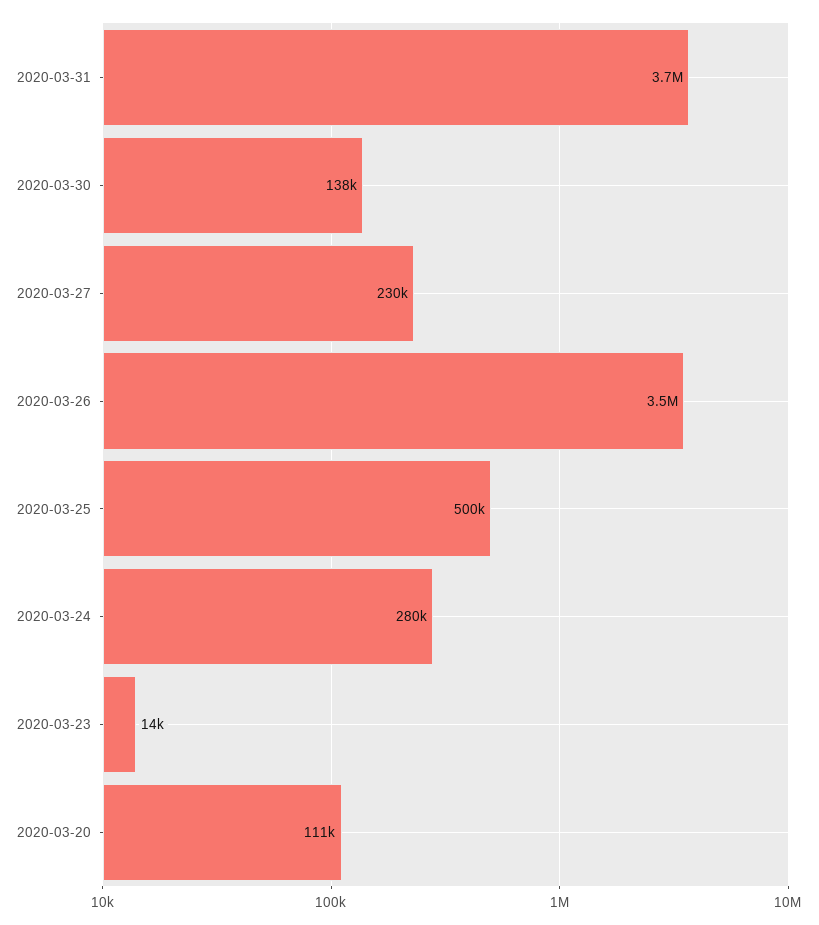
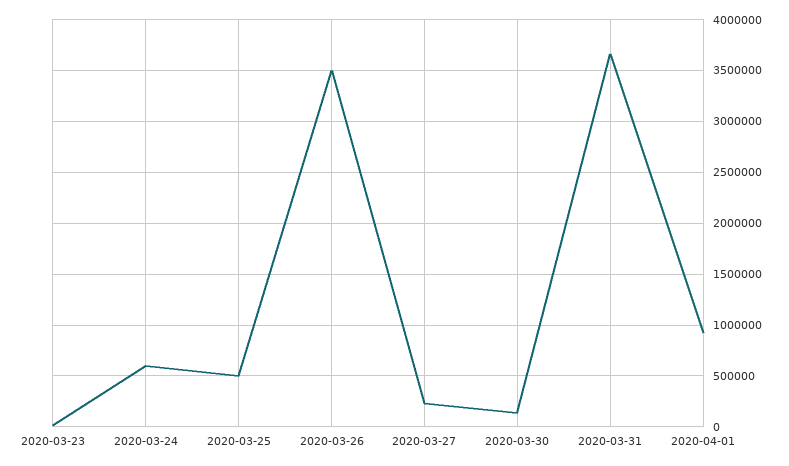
2020-03-24: 280000 -> 600000
2020-03-20: 111000 -> none
2020-04-01: none -> 900000

